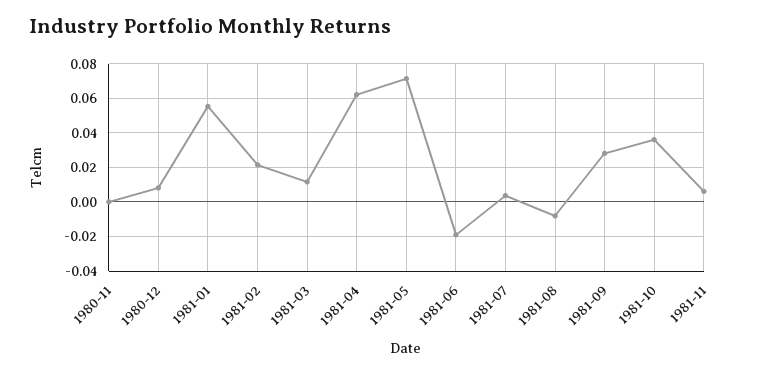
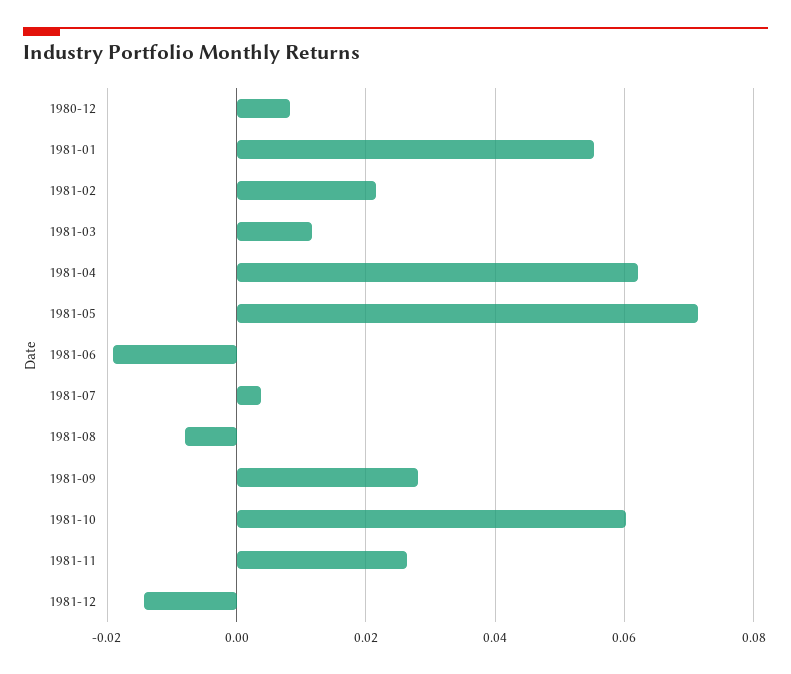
1980-11: 0 -> none
1981-10: 0.035 -> 0.06
1981-11: 0.005 -> 0.026
1981-12: none -> -0.014

